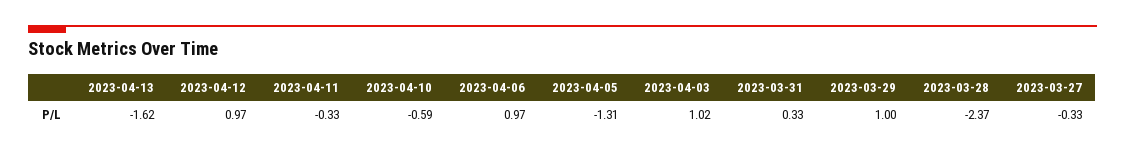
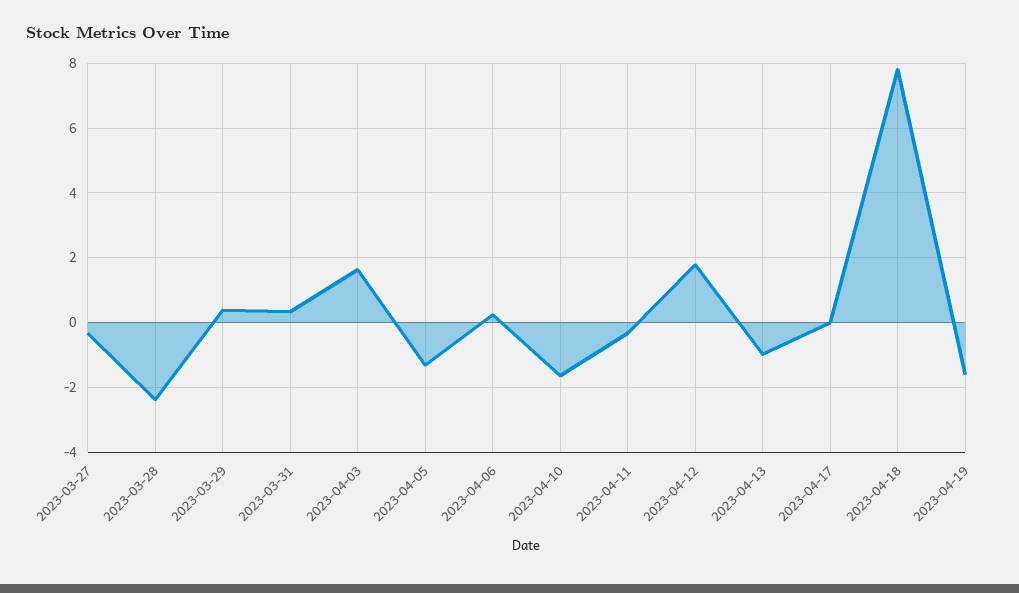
2023-04-13: -1.62 -> -1
2023-04-12: 0.97 -> 1.8
2023-04-10: -0.59 -> -1.6
2023-04-06: 0.97 -> 0.2
2023-04-03: 1.02 -> 1.6
2023-03-29: 1 -> 0.4
2023-04-17: none -> 0
2023-04-18: none -> 7.8
2023-04-19: none -> -1.6

